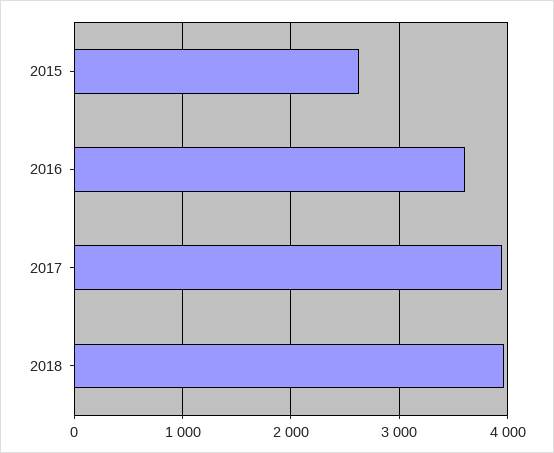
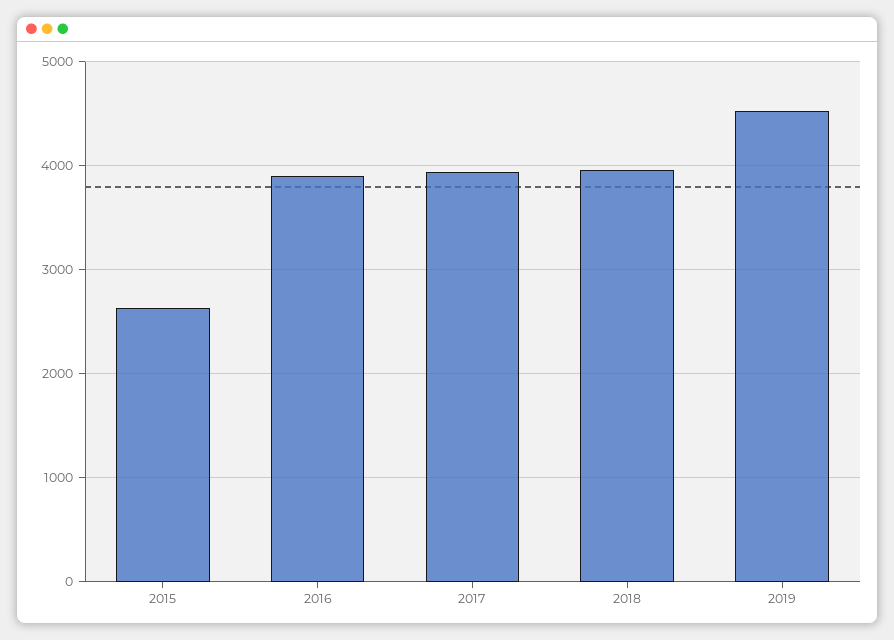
2016: 3600 -> 3900
2019: none -> 4500

